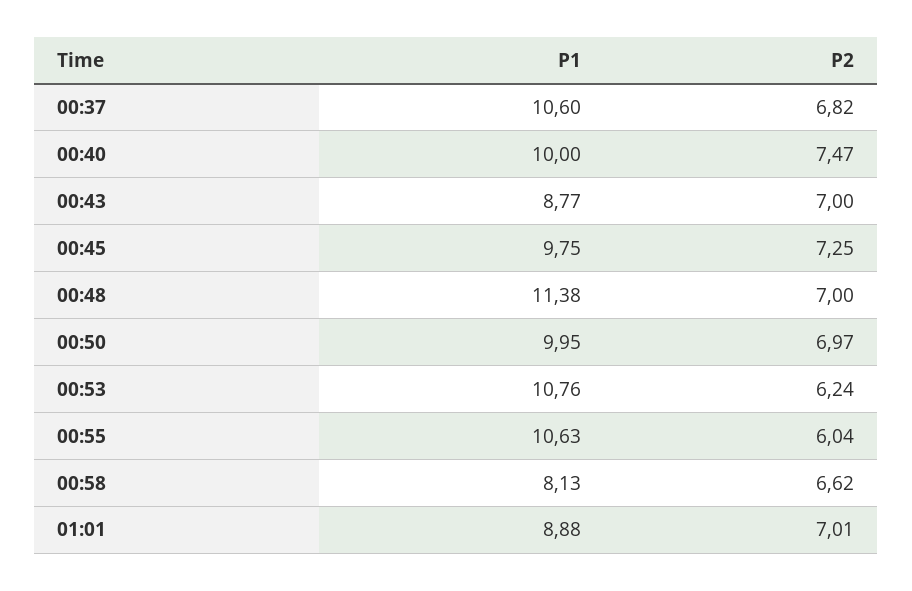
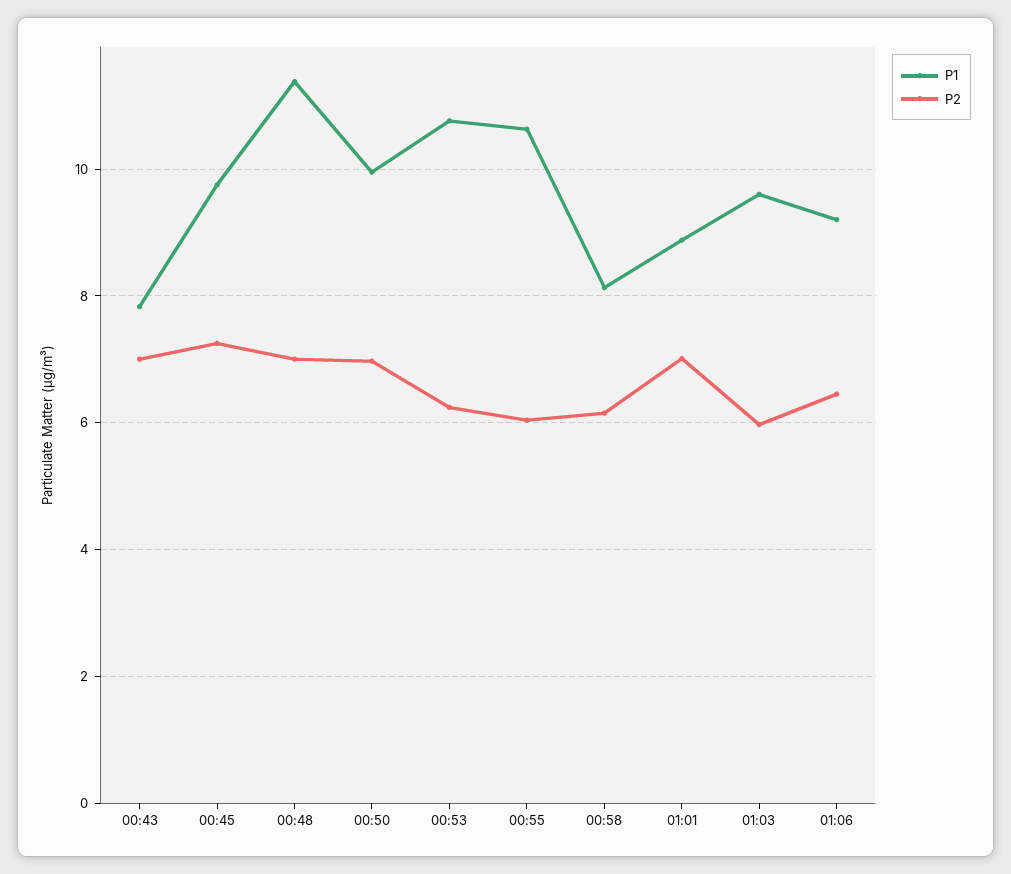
P1, 00:37: 10.6 -> none
P2, 00:37: 6.82 -> none
P1, 00:40: 10 -> none
P2, 00:40: 7.47 -> none
P1, 00:43: 8.77 -> 7.8
P2, 00:58: 6.62 -> 6.2
P1, 01:03: none -> 9.6
P2, 01:03: none -> 6
P1, 01:06: none -> 9.2
P2, 01:06: none -> 6.4

